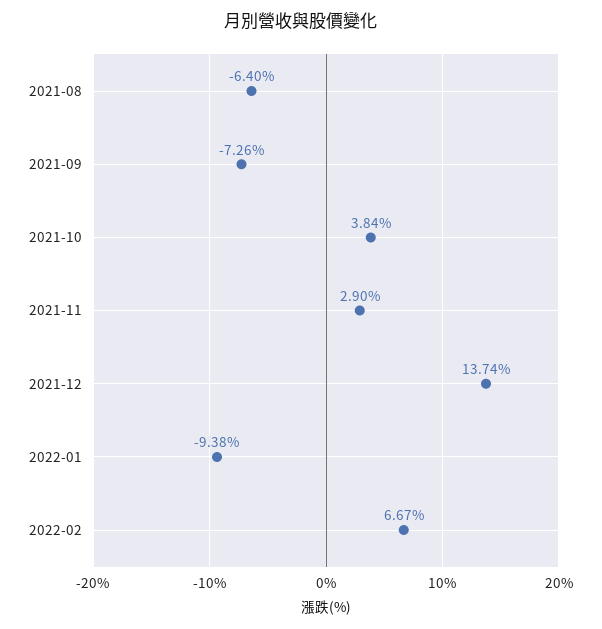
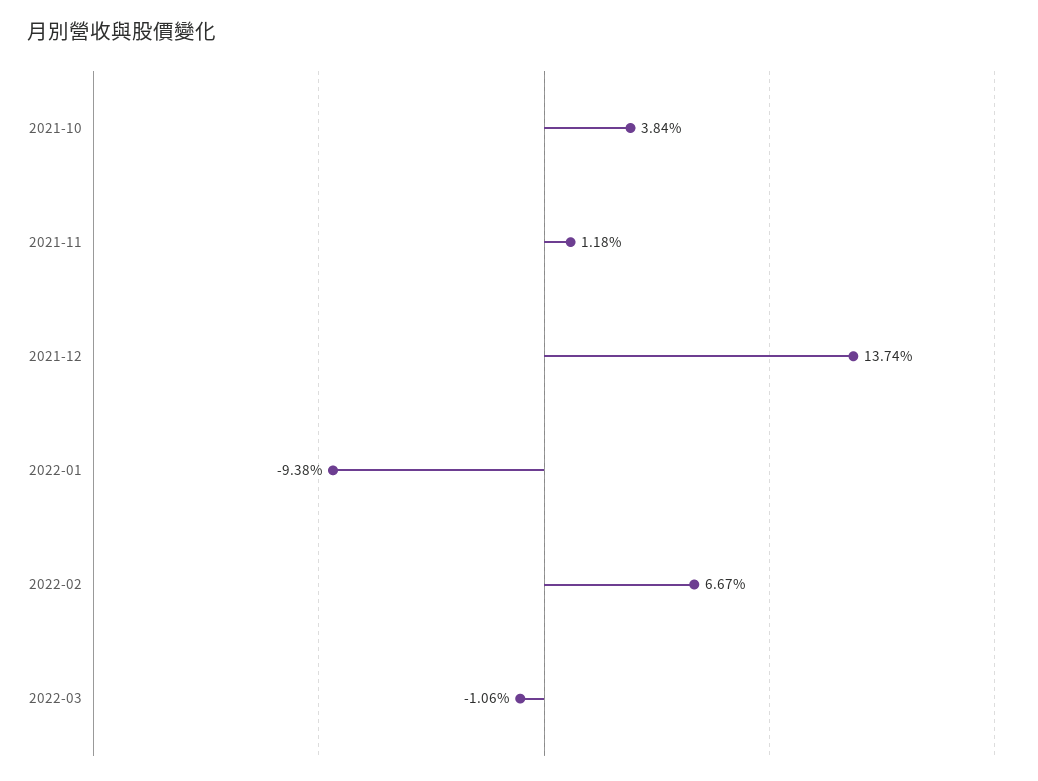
2021-08: -6.4 -> none
2021-09: -7.26 -> none
2021-11: 2.9 -> 1.18
2022-03: none -> -1.06

